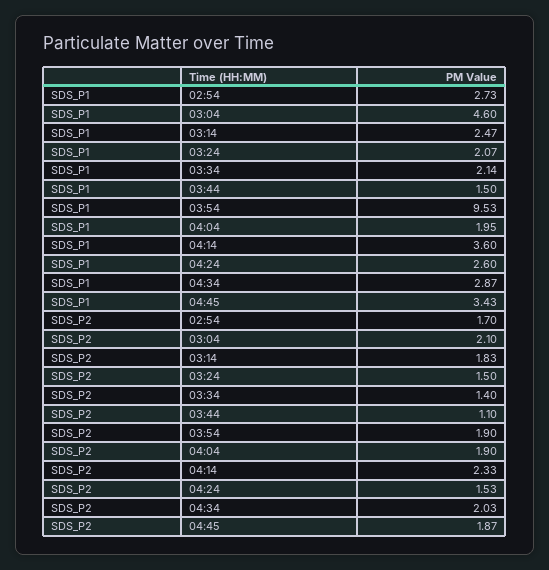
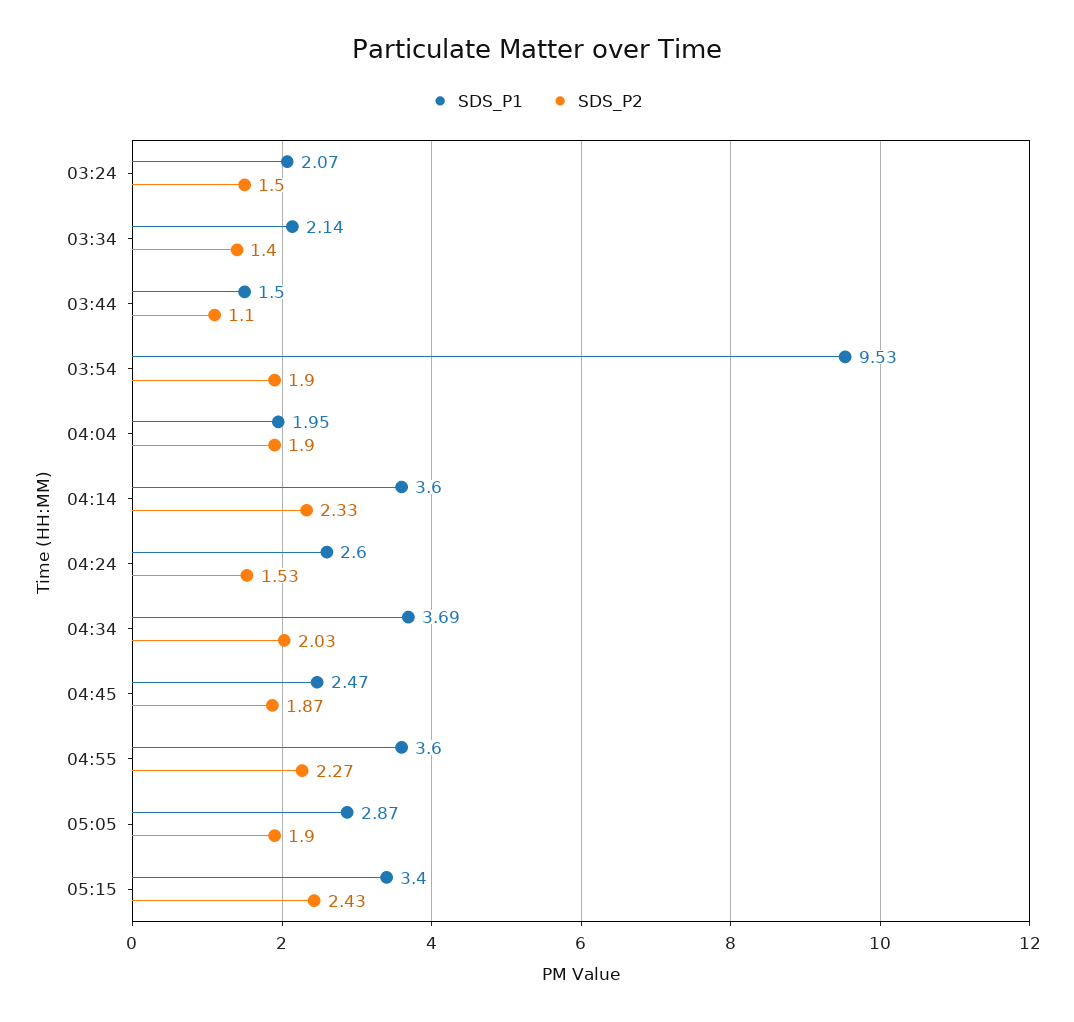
SDS_P1, 02:54: 2.73 -> none
SDS_P1, 03:04: 4.6 -> none
SDS_P1, 03:14: 2.47 -> none
SDS_P1, 04:34: 2.87 -> 3.69
SDS_P1, 04:45: 3.43 -> 2.47
SDS_P2, 02:54: 1.7 -> none
SDS_P2, 03:04: 2.1 -> none
SDS_P2, 03:14: 1.83 -> none
SDS_P1, 04:55: none -> 3.6
SDS_P2, 04:55: none -> 2.27
SDS_P1, 05:05: none -> 2.87
SDS_P2, 05:05: none -> 1.9
SDS_P1, 05:15: none -> 3.4
SDS_P2, 05:15: none -> 2.43

